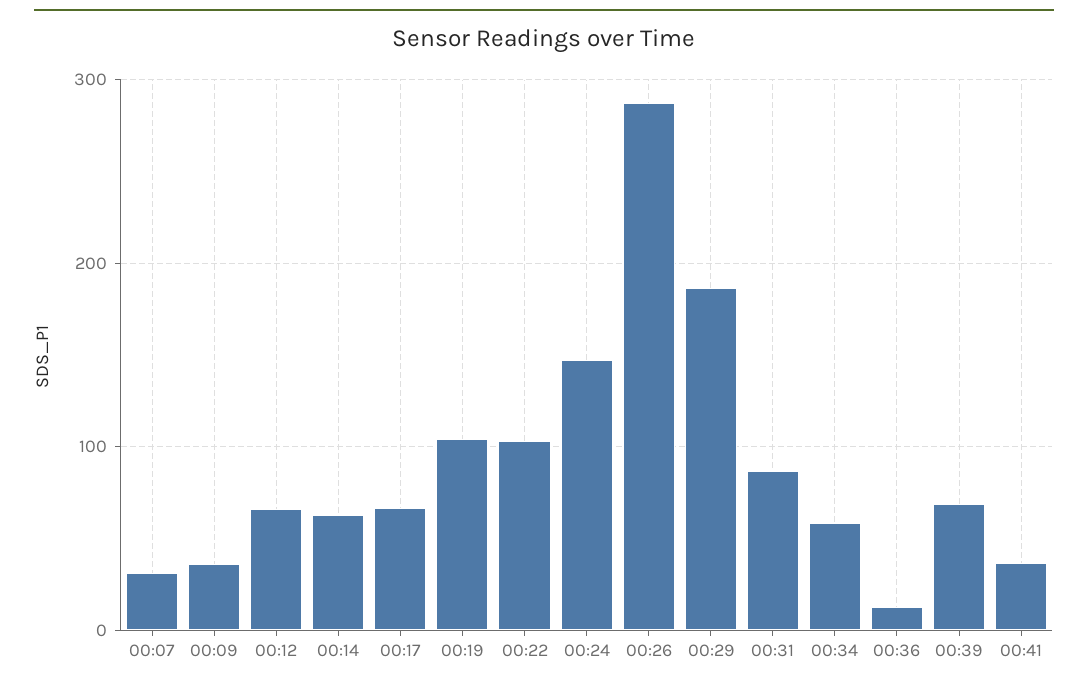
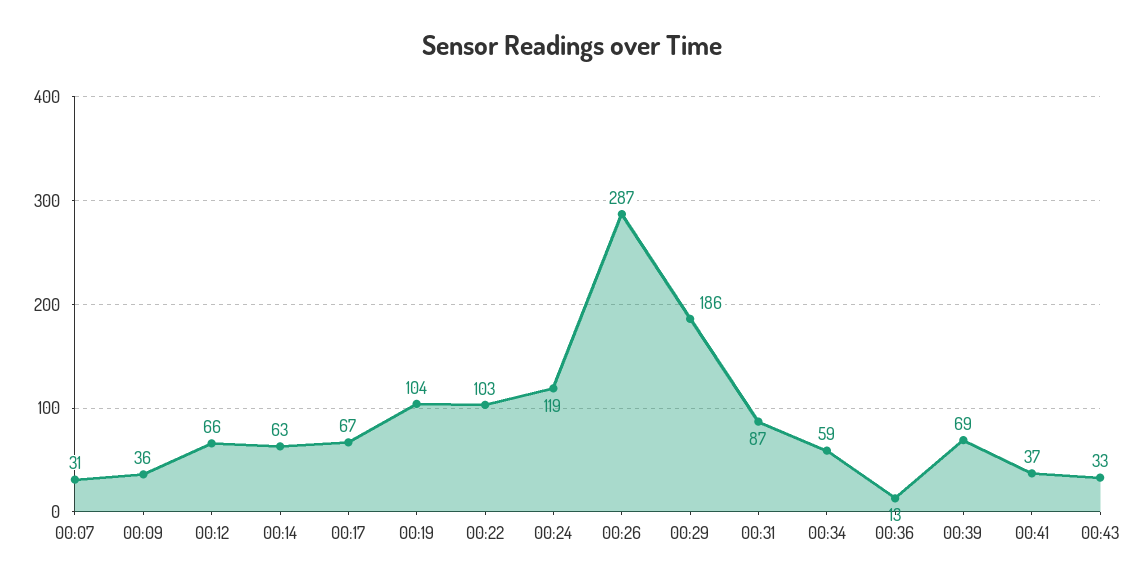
00:24: 150 -> 119
00:43: none -> 33

